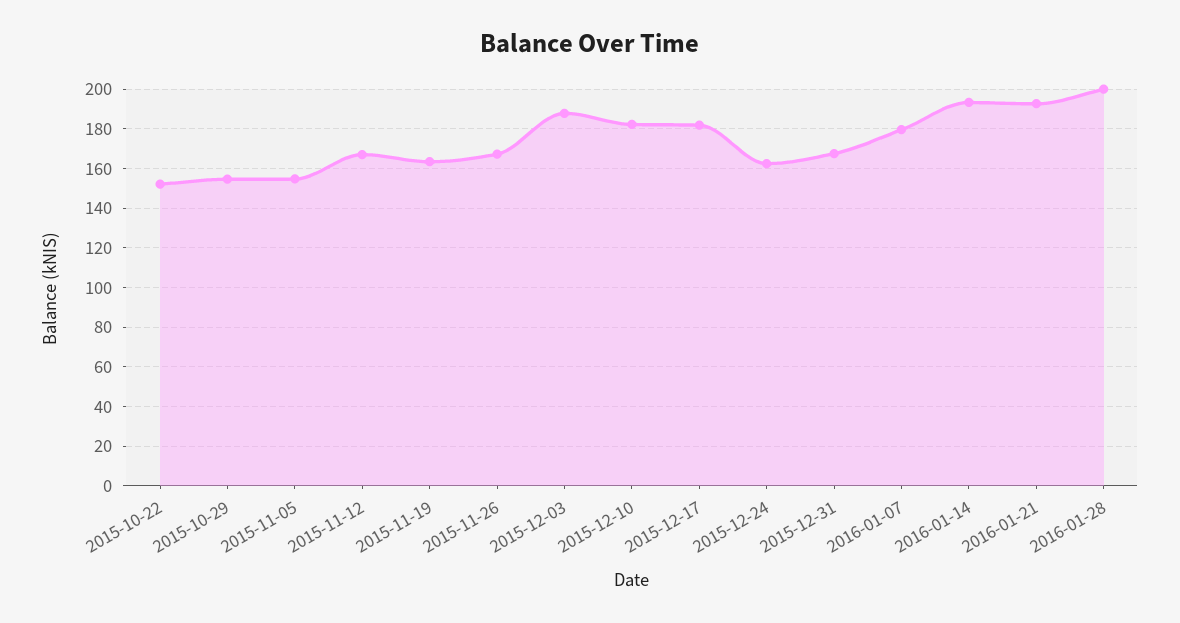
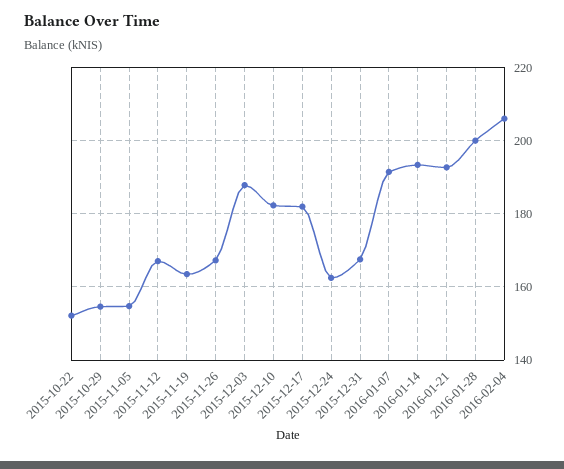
2016-01-07: 180 -> 192
2016-02-04: none -> 206

